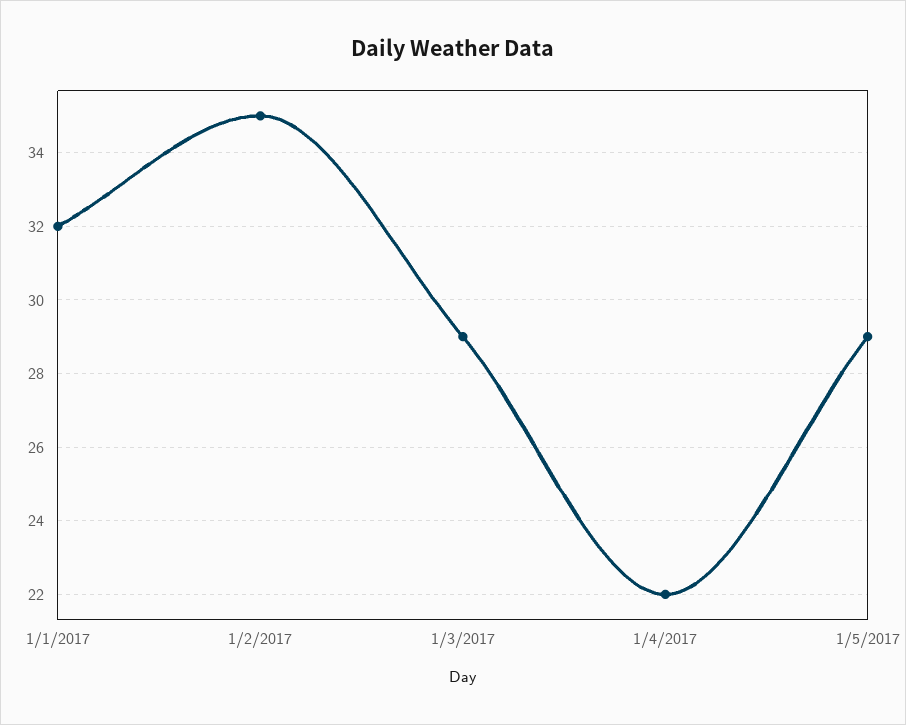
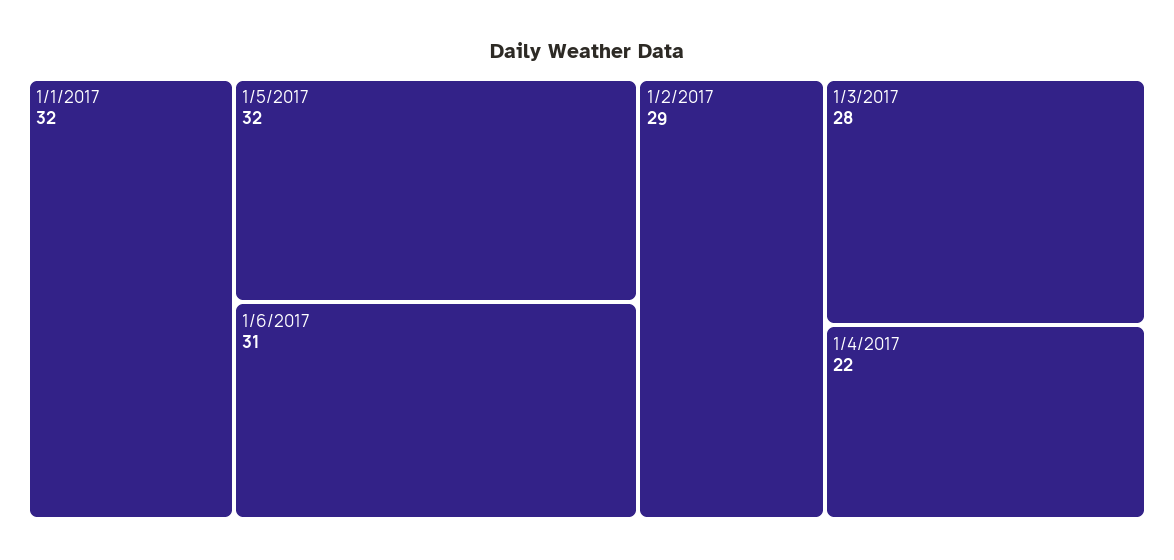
1/2/2017: 35 -> 29
1/3/2017: 29 -> 28
1/5/2017: 29 -> 32
1/6/2017: none -> 31

